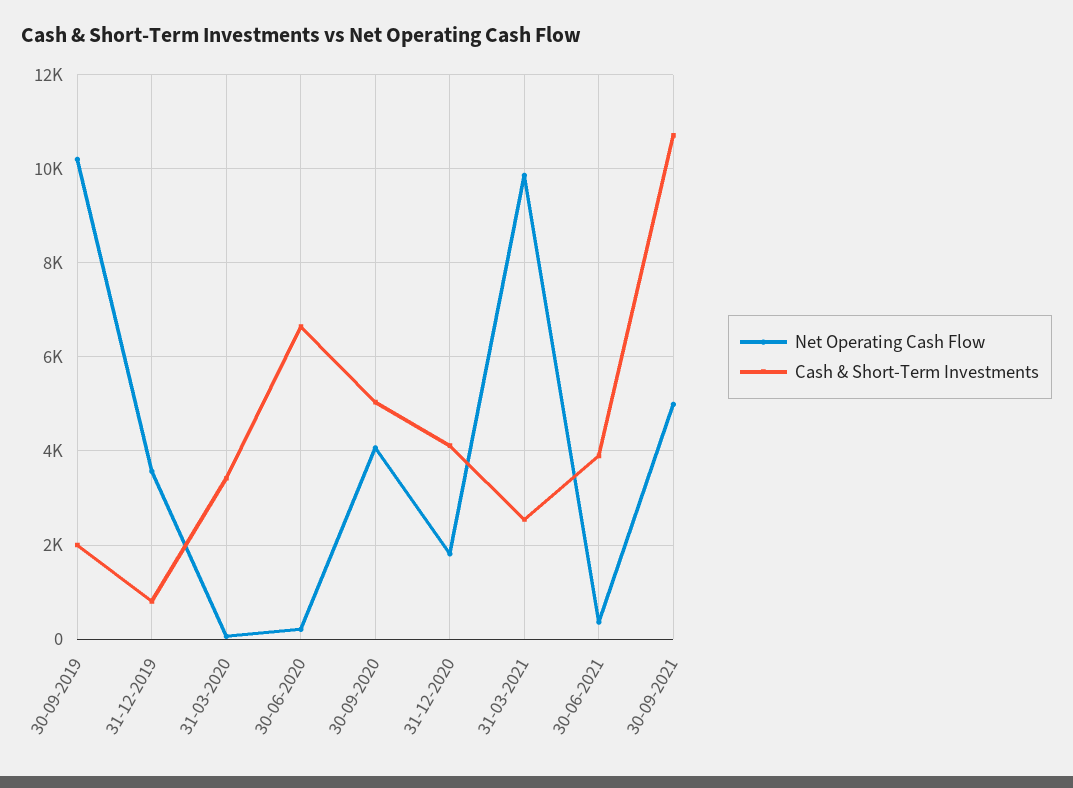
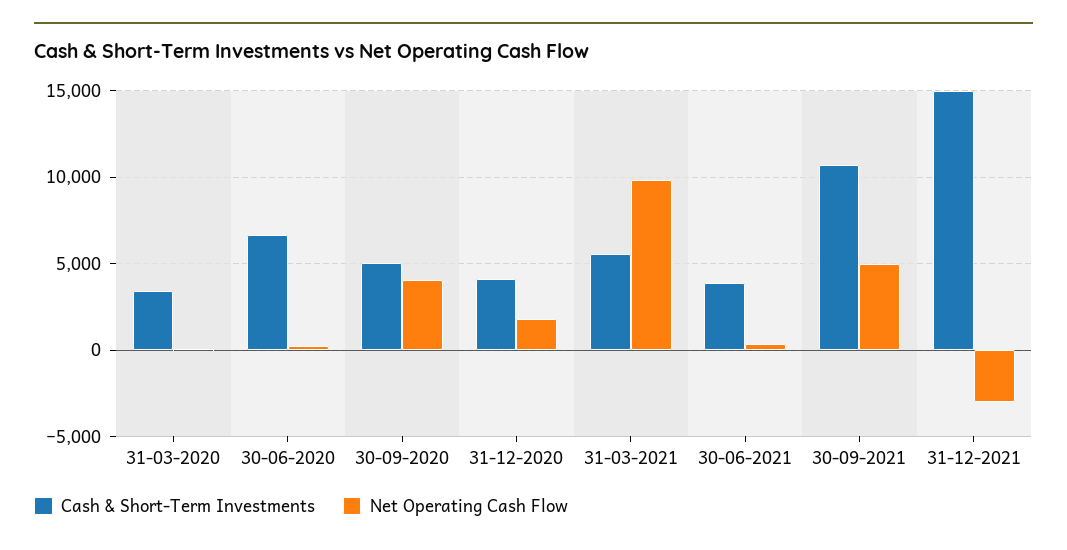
Net Operating Cash Flow, 30-09-2019: 10200 -> none
Cash & Short-Term Investments, 30-09-2019: 2000 -> none
Net Operating Cash Flow, 31-12-2019: 3600 -> none
Cash & Short-Term Investments, 31-12-2019: 800 -> none
Cash & Short-Term Investments, 31-03-2021: 2600 -> 5500
Cash & Short-Term Investments, 31-12-2021: none -> 15000
Net Operating Cash Flow, 31-12-2021: none -> -3000

